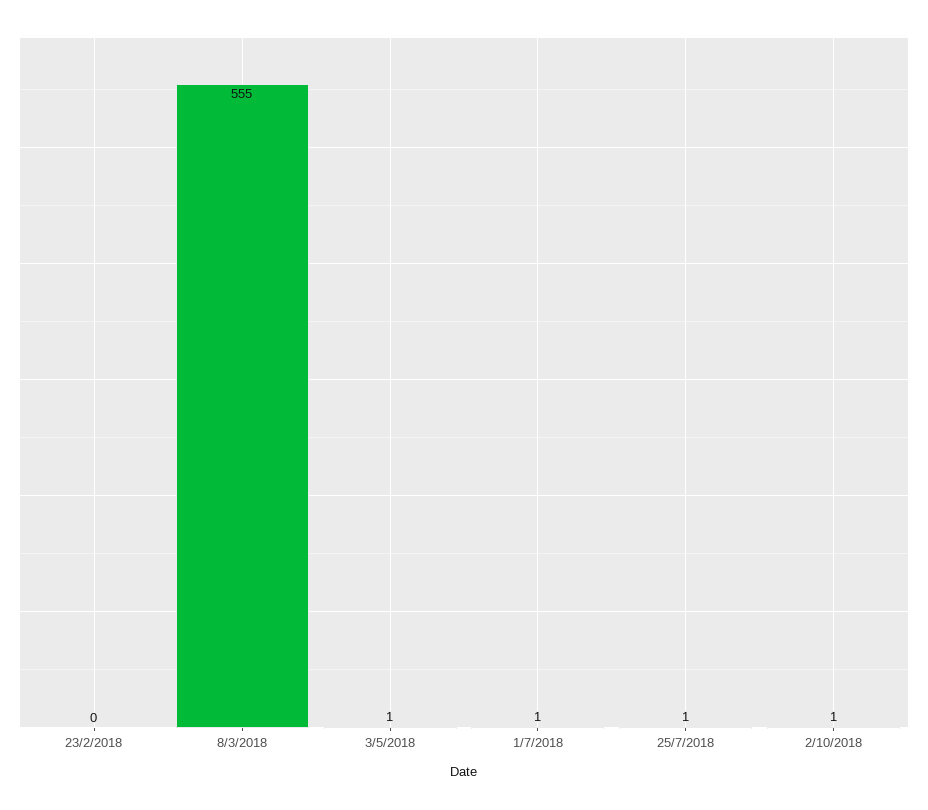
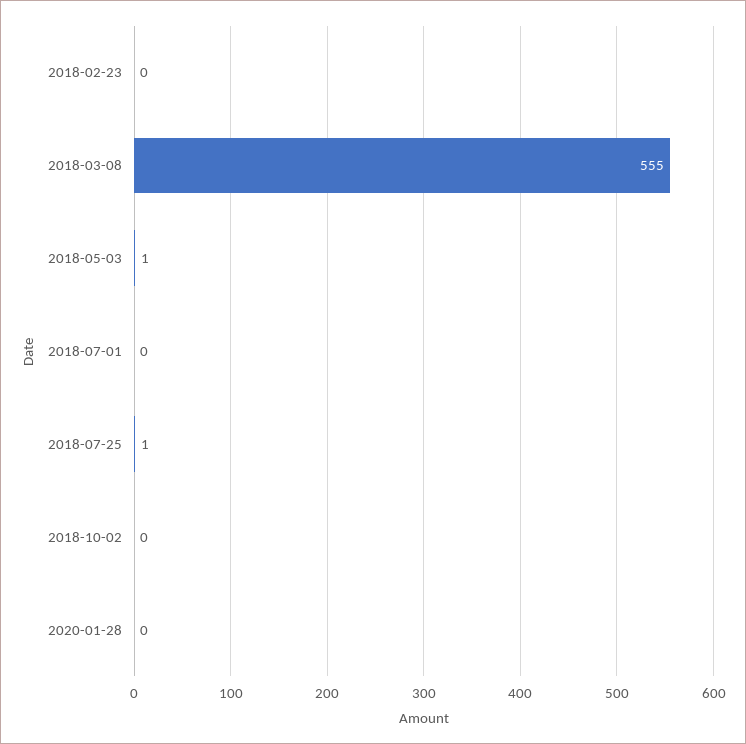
1/7/2018: 1 -> 0
2/10/2018: 1 -> 0
2020-01-28: none -> 0

